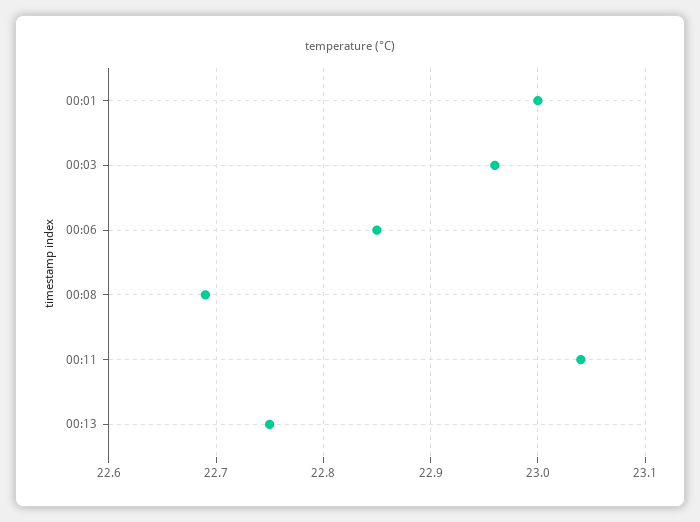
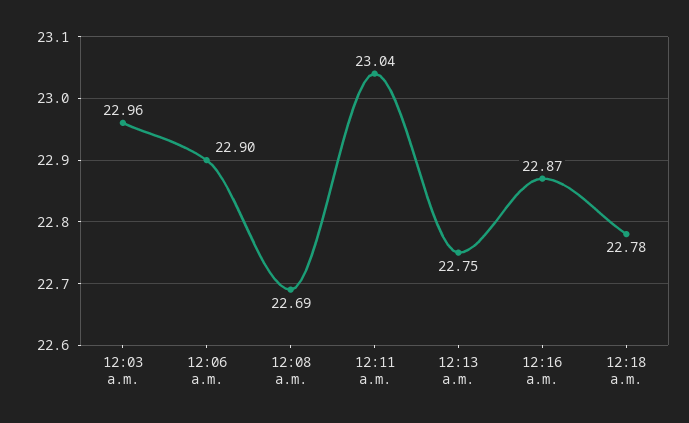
00:01: 23 -> none
00:06: 22.85 -> 22.9
12:16 a.m.: none -> 22.87
12:18 a.m.: none -> 22.78

